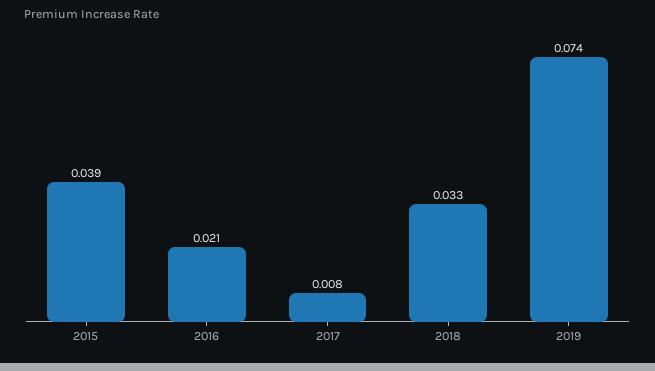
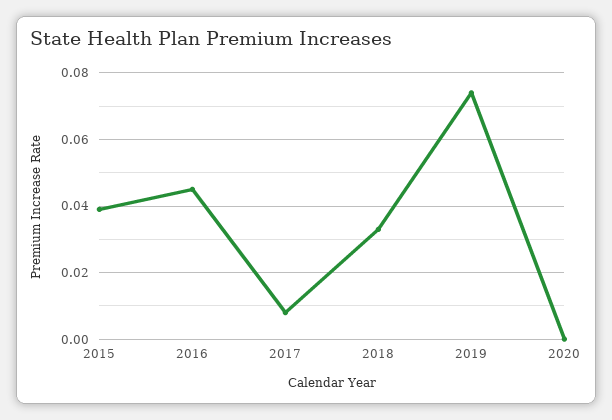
2016: 0.021 -> 0.045
2020: none -> 0

